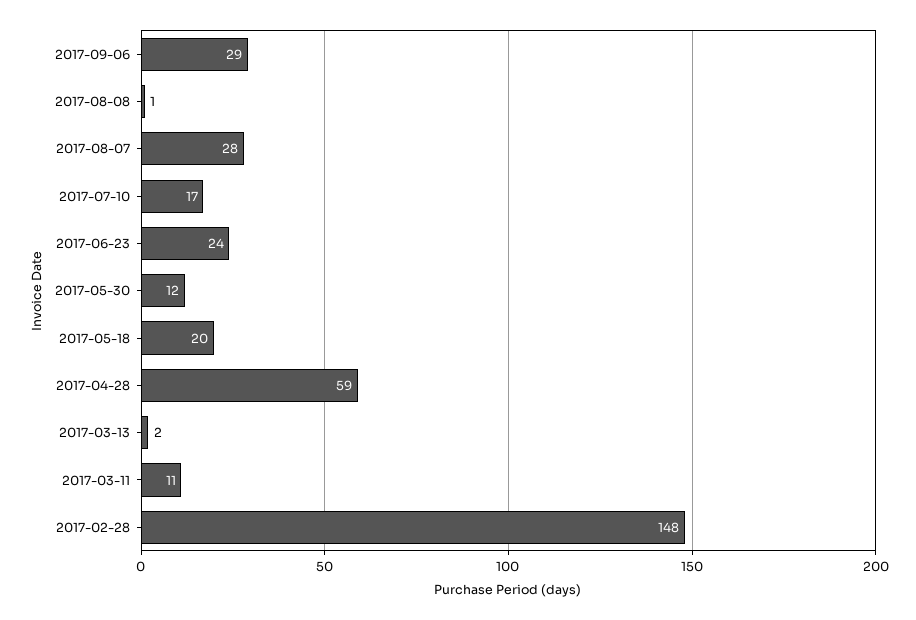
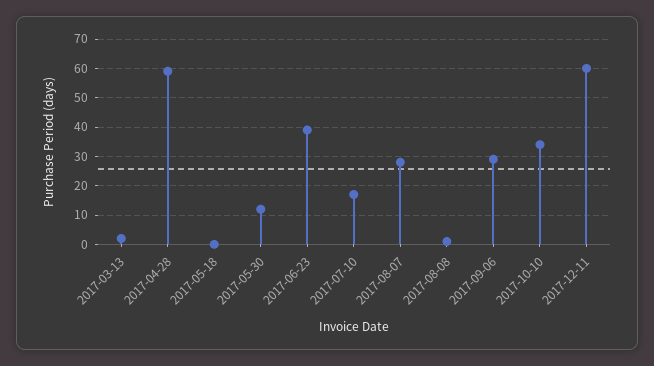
2017-06-23: 24 -> 40
2017-05-18: 20 -> 0
2017-03-11: 11 -> none
2017-02-28: 148 -> none
2017-10-10: none -> 35
2017-12-11: none -> 60

